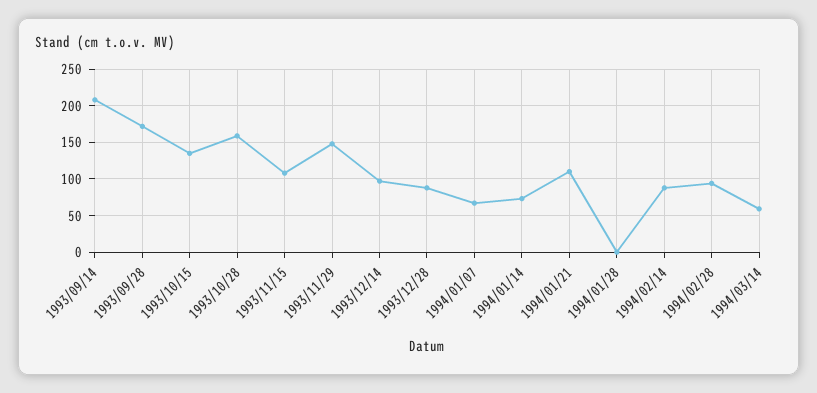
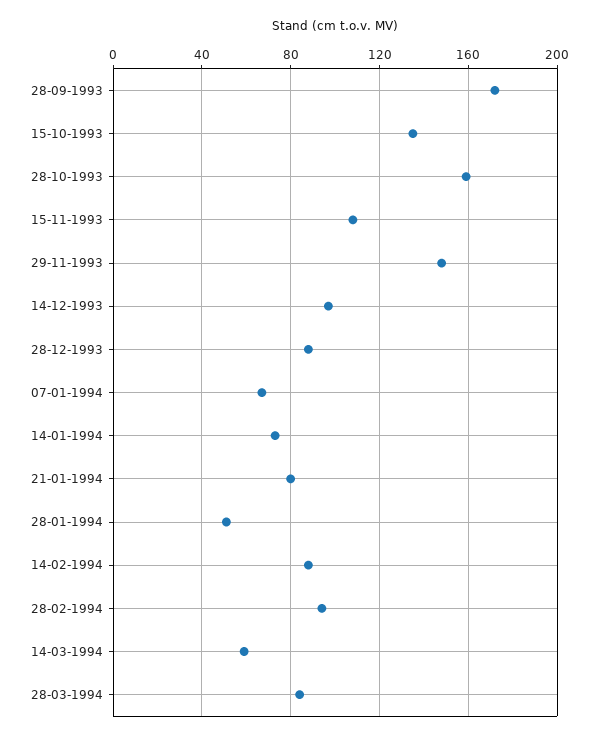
1993/09/14: 210 -> none
1994/01/21: 110 -> 80
1994/01/28: 0 -> 50
28-03-1994: none -> 85

